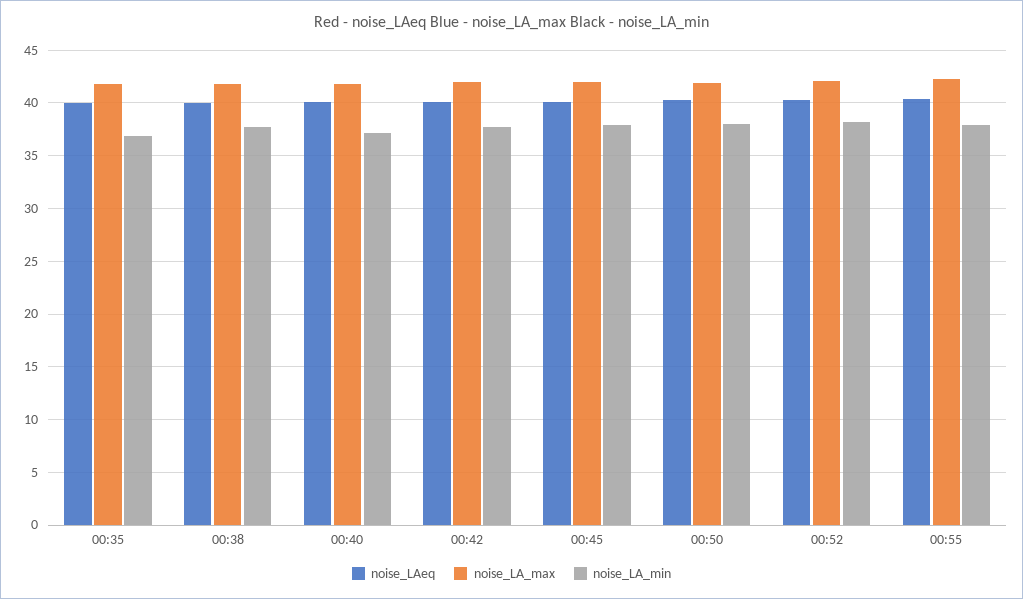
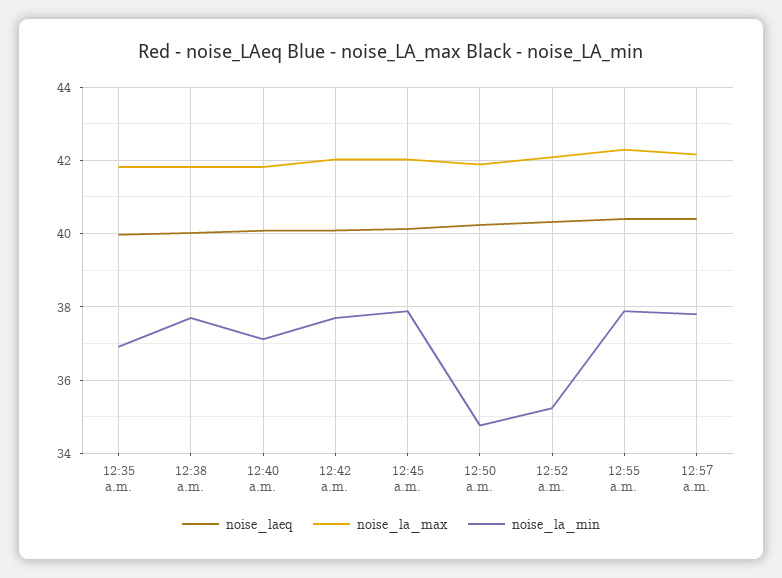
noise_LA_min, 00:50: 38 -> 34.8
noise_LA_min, 00:52: 38 -> 35.2
noise_LAeq, 12:57 a.m.: none -> 40.4
noise_LA_max, 12:57 a.m.: none -> 42.2
noise_LA_min, 12:57 a.m.: none -> 37.8

